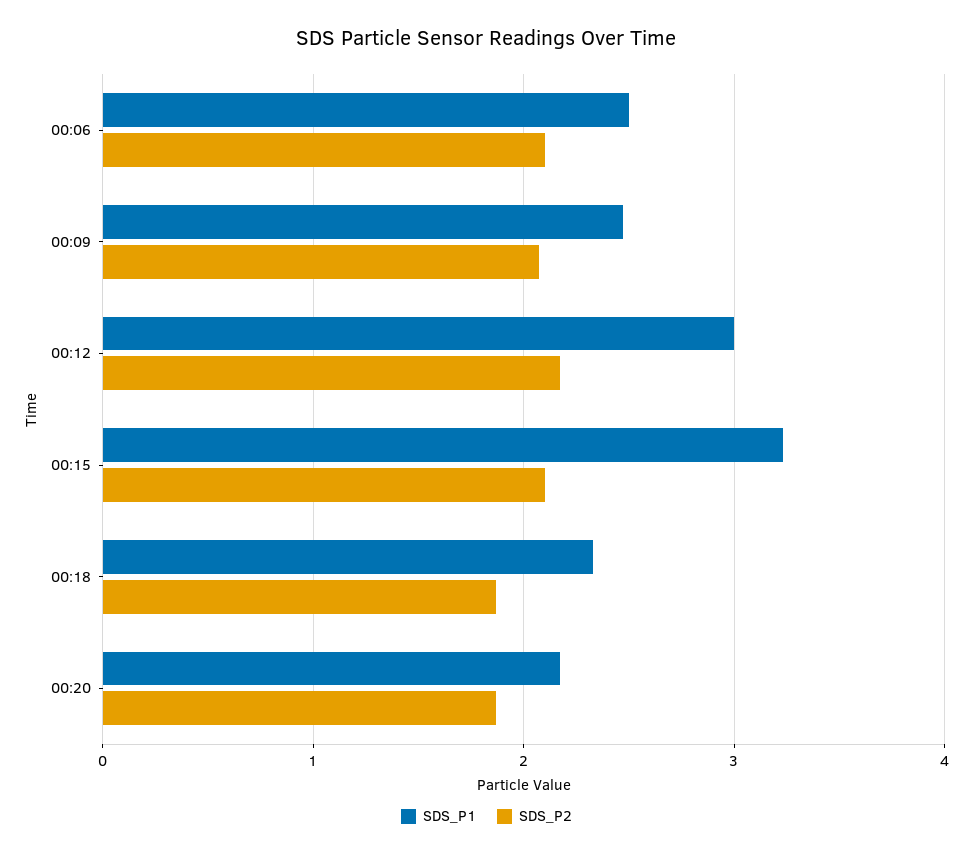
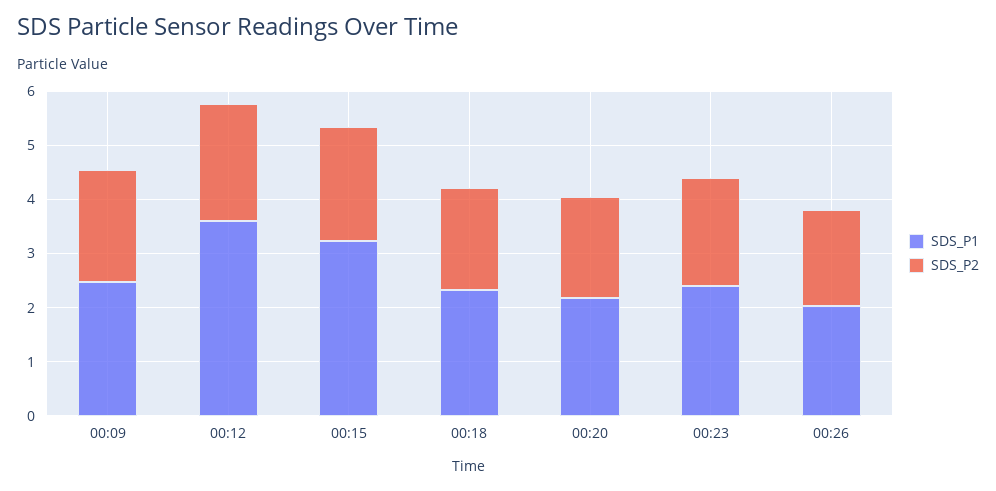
SDS_P1, 00:06: 2.5 -> none
SDS_P2, 00:06: 2.1 -> none
SDS_P1, 00:12: 3 -> 3.6
SDS_P1, 00:23: none -> 2.4
SDS_P2, 00:23: none -> 2
SDS_P1, 00:26: none -> 2
SDS_P2, 00:26: none -> 1.8

